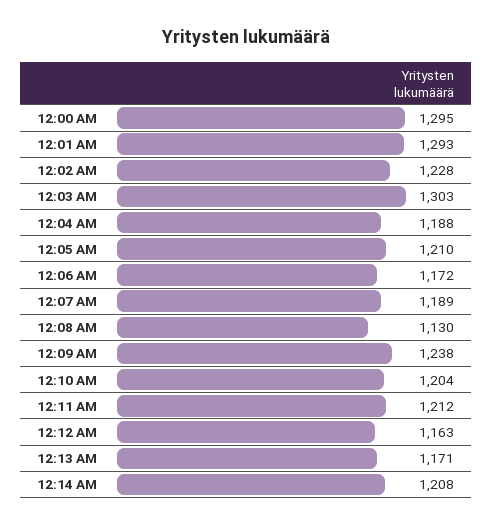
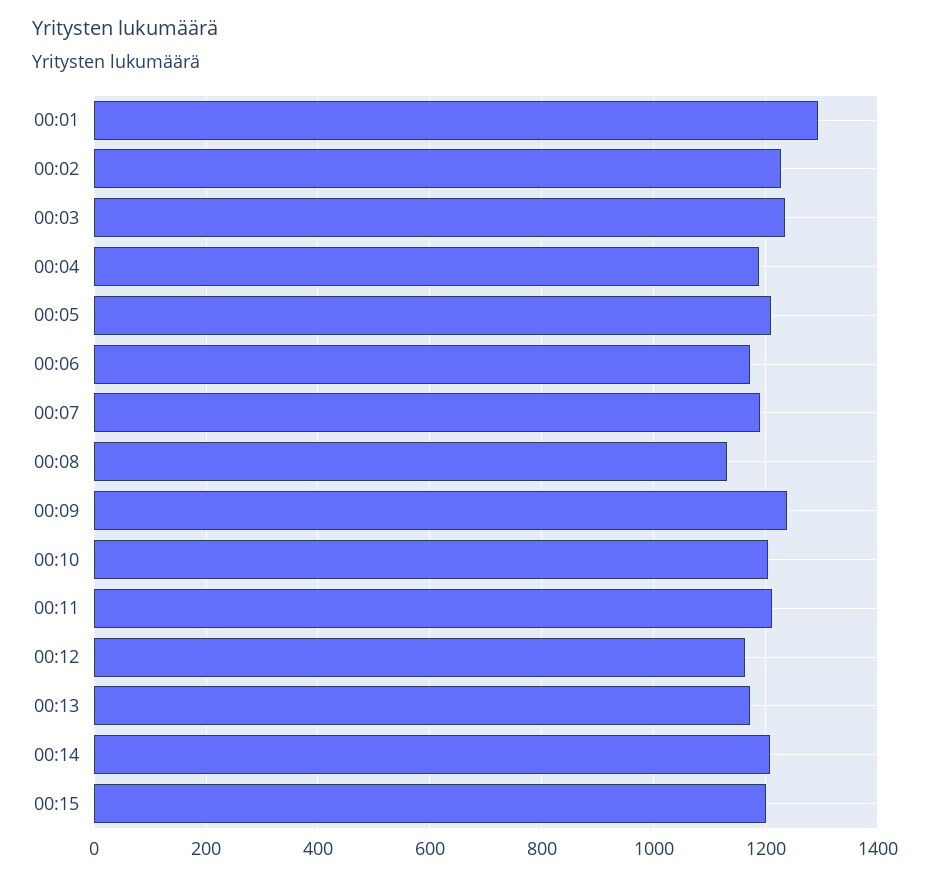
12:00 AM: 1295 -> none
12:03 AM: 1303 -> 1240
00:15: none -> 1200

